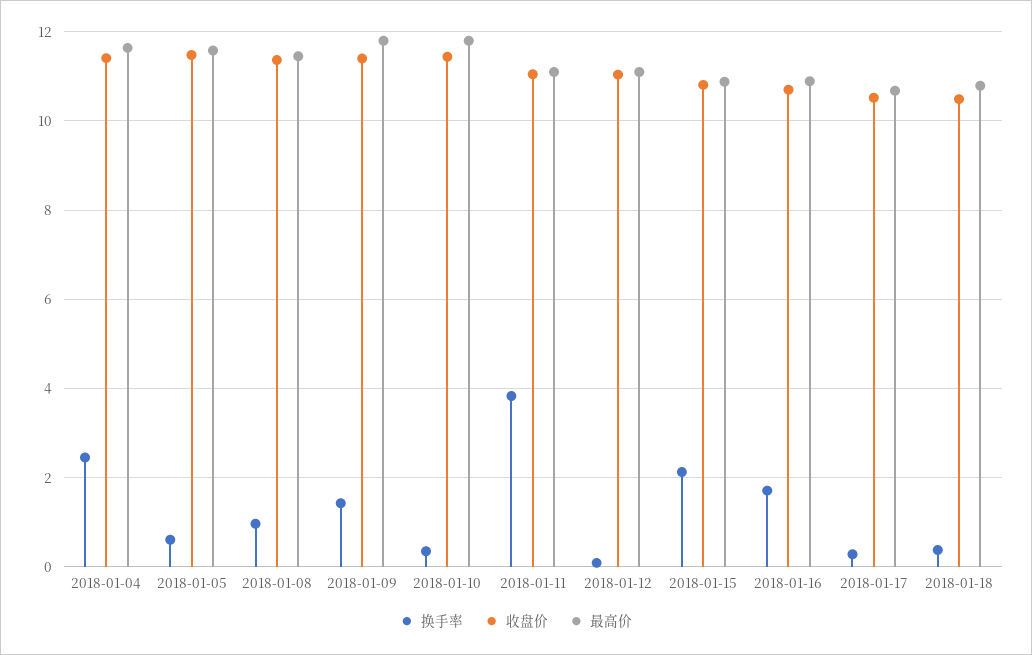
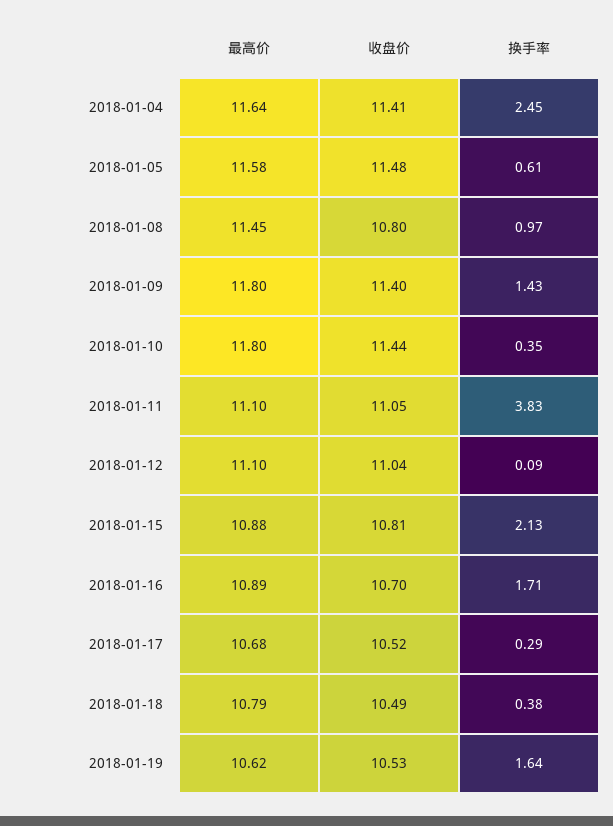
收盘价, 2018-01-08: 11.4 -> 10.8
最高价, 2018-01-19: none -> 10.62
收盘价, 2018-01-19: none -> 10.53
换手率, 2018-01-19: none -> 1.64

